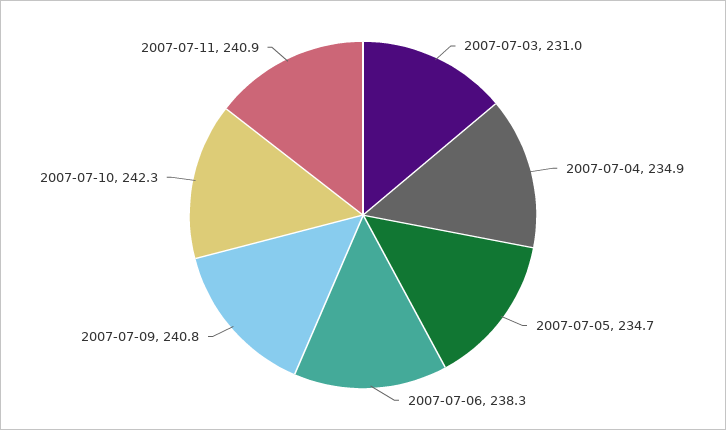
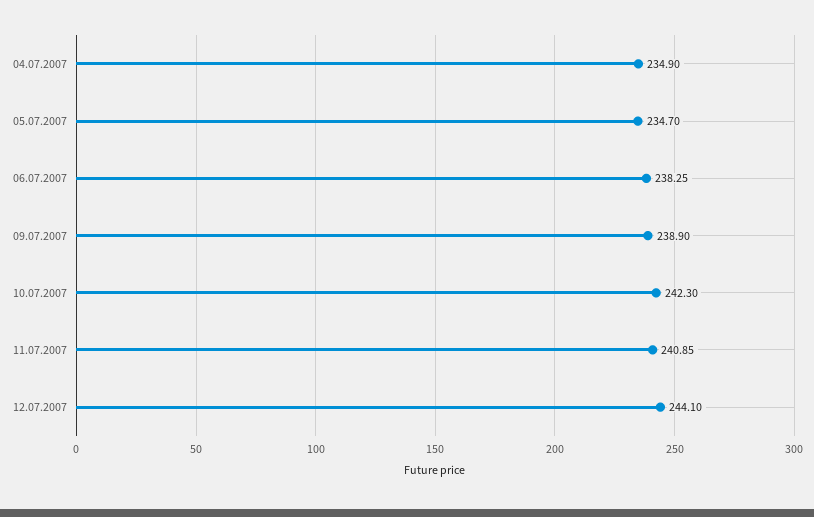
2007-07-03: 231 -> none
2007-07-09: 240.8 -> 238.9
12.07.2007: none -> 244.1

